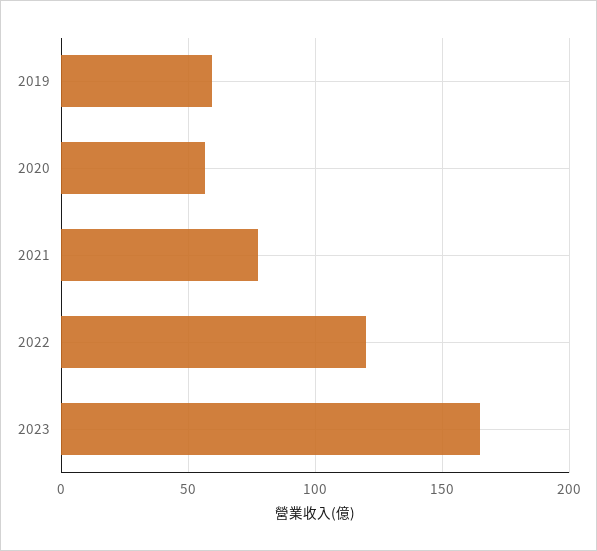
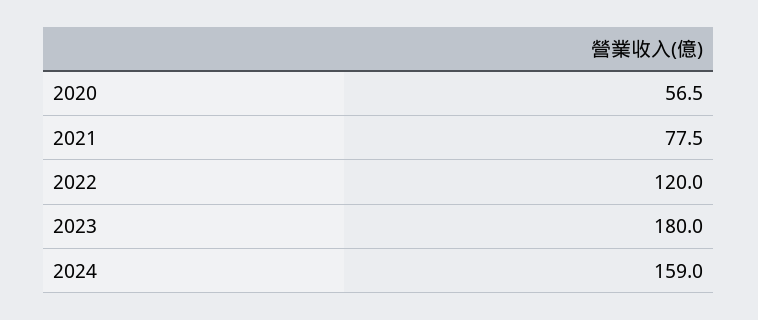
2019: 60 -> none
2023: 165 -> 180
2024: none -> 159

